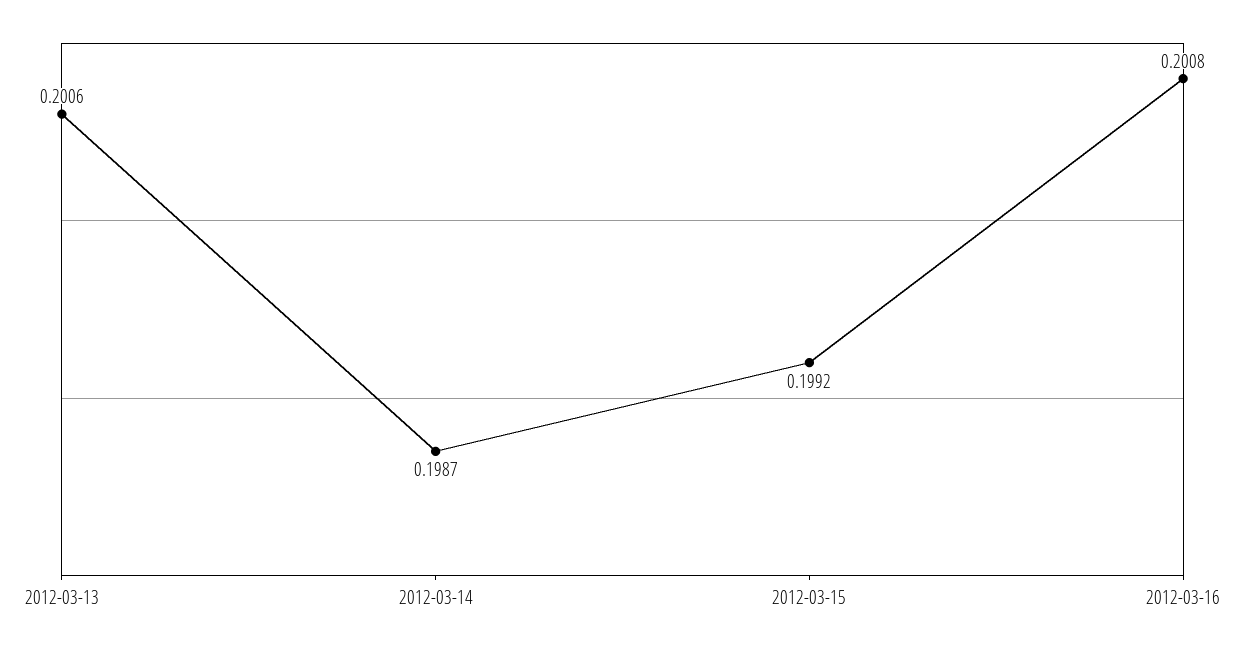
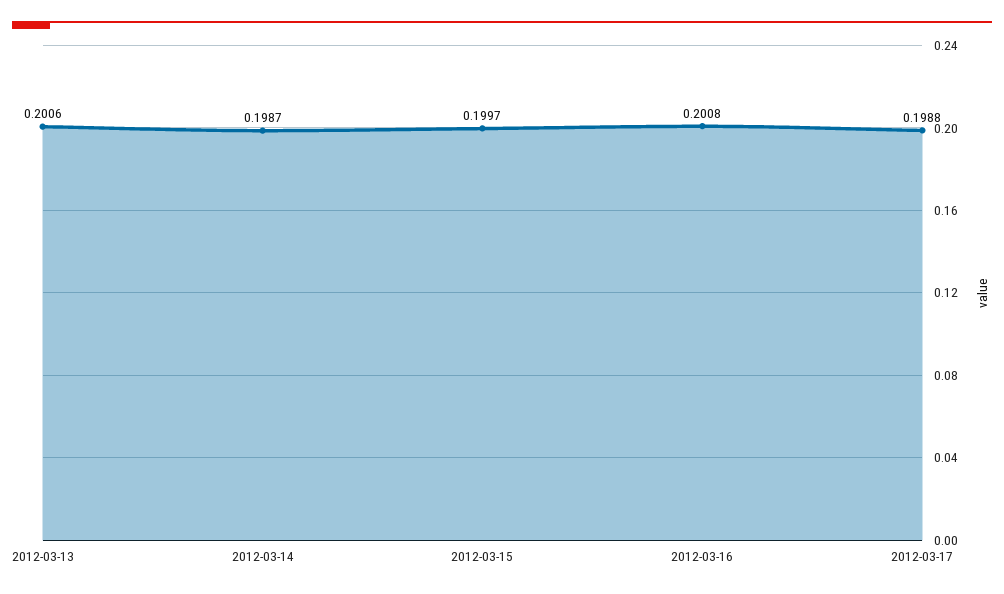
2012-03-15: 0.1992 -> 0.1997
2012-03-17: none -> 0.1988

